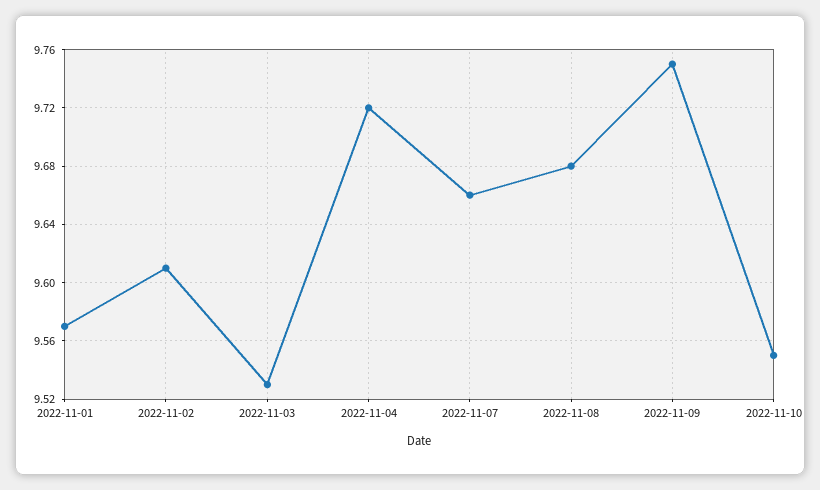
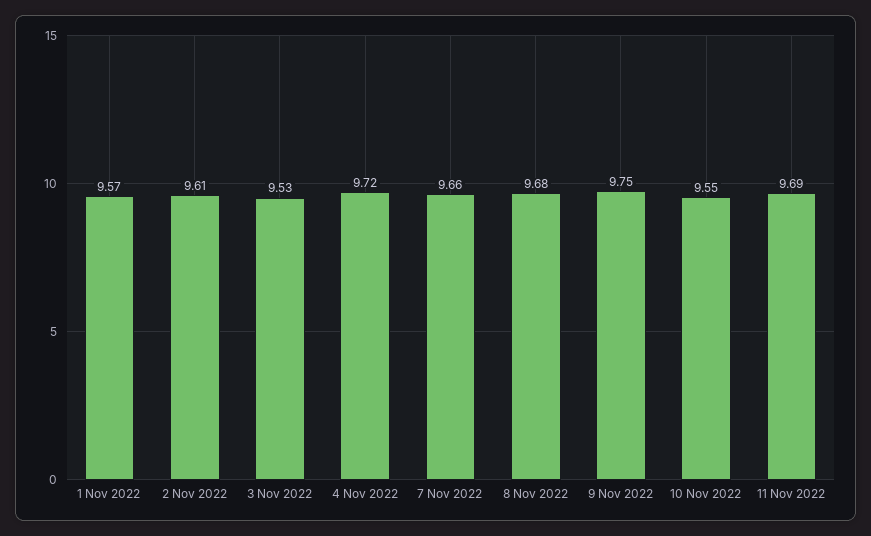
11 Nov 2022: none -> 9.69

